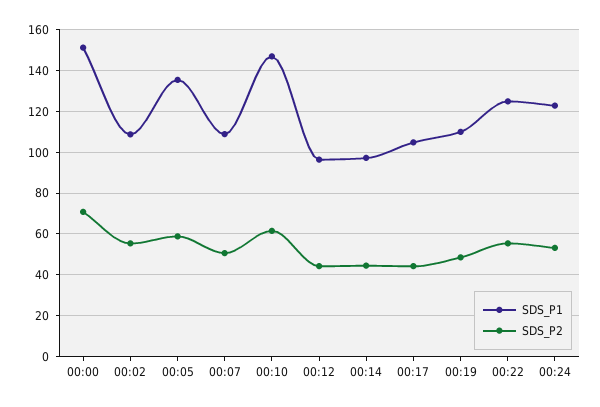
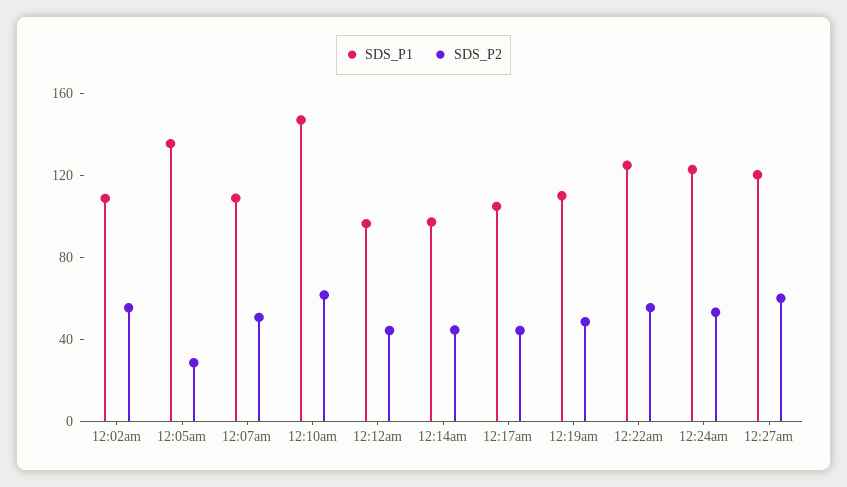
SDS_P1, 00:00: 150 -> none
SDS_P2, 00:00: 70 -> none
SDS_P2, 00:05: 60 -> 30
SDS_P1, 12:27am: none -> 120
SDS_P2, 12:27am: none -> 60

